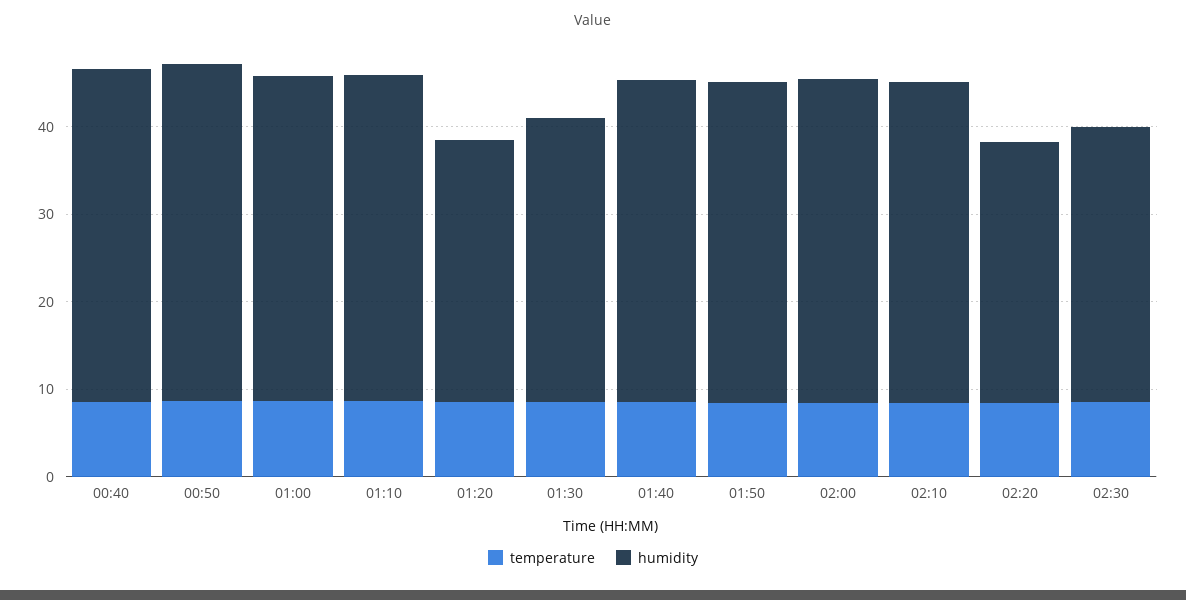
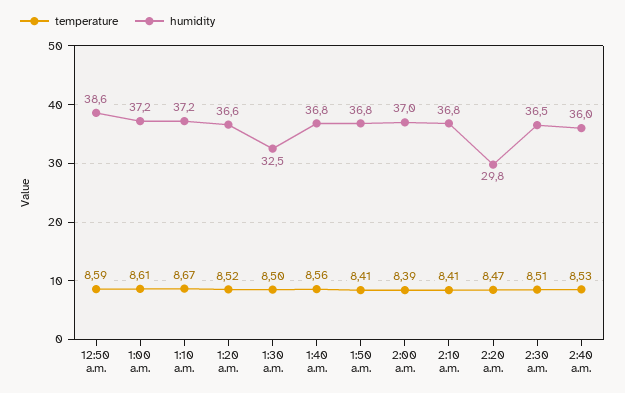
temperature, 00:40: 8 -> none
humidity, 00:40: 38 -> none
humidity, 01:20: 30 -> 36.6
humidity, 02:30: 32 -> 36.5
temperature, 2:40 a.m.: none -> 8.53
humidity, 2:40 a.m.: none -> 36

